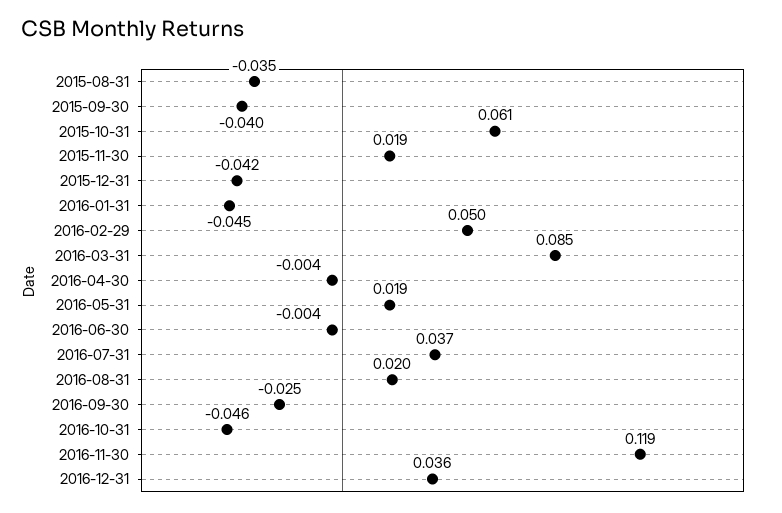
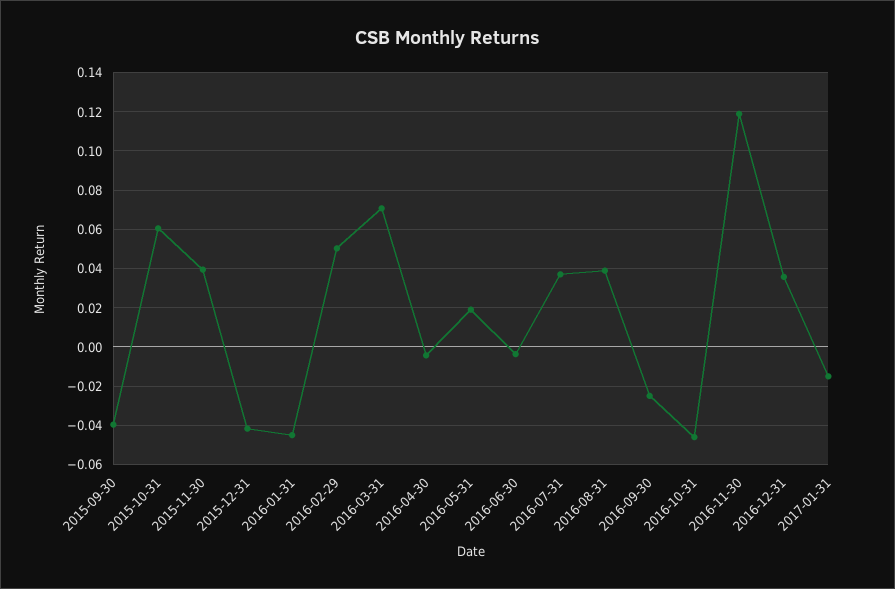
2015-08-31: -0.035 -> none
2015-11-30: 0.019 -> 0.04
2016-03-31: 0.085 -> 0.07
2016-08-31: 0.02 -> 0.04
2017-01-31: none -> -0.015

